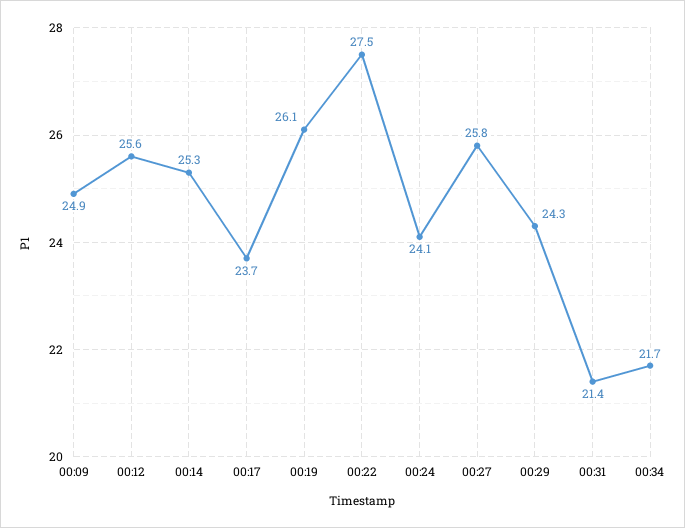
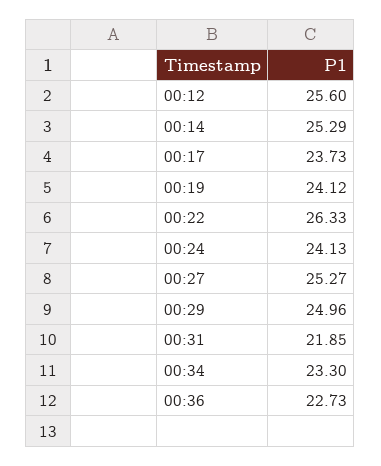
00:09: 24.9 -> none
00:19: 26.1 -> 24.12
00:22: 27.5 -> 26.33
00:27: 25.8 -> 25.27
00:29: 24.3 -> 24.96
00:31: 21.4 -> 21.85
00:34: 21.7 -> 23.3
00:36: none -> 22.73

